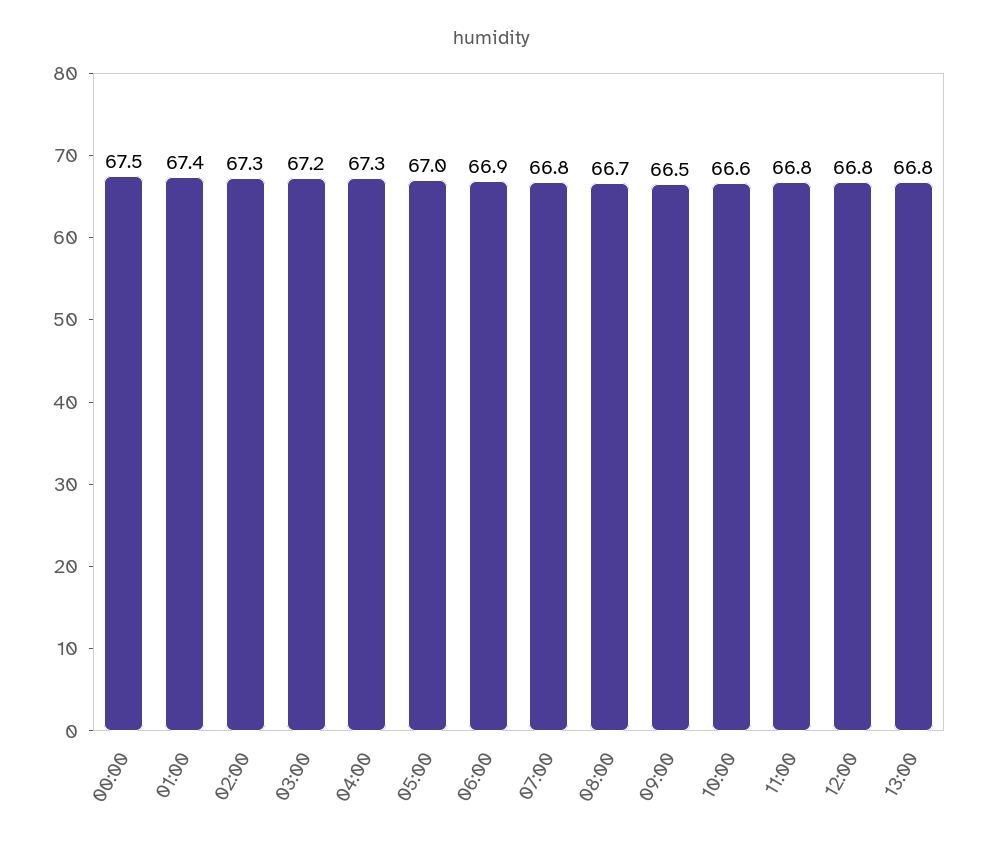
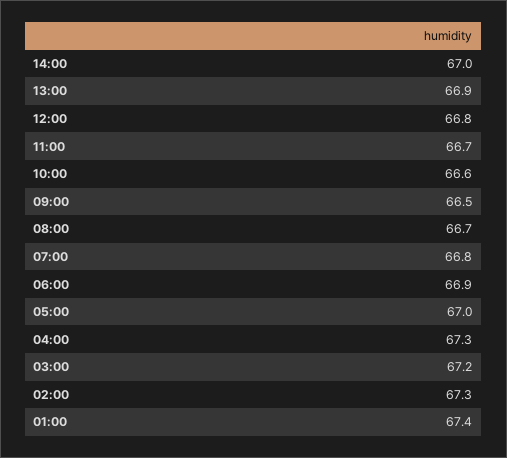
00:00: 67.5 -> none
11:00: 66.8 -> 66.7
13:00: 66.8 -> 66.9
14:00: none -> 67

